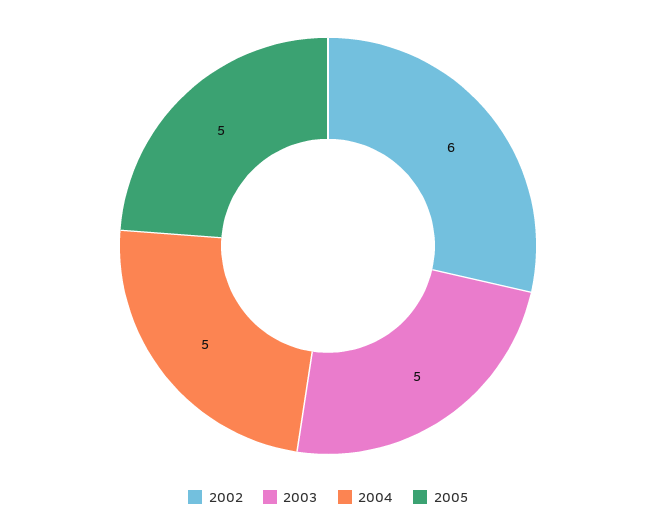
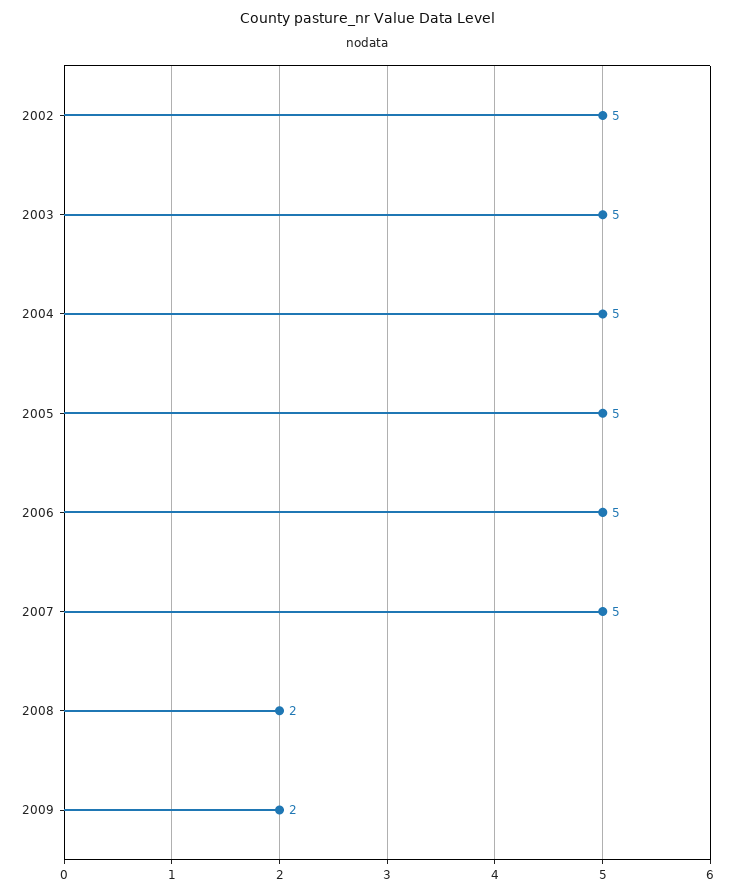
2002: 6 -> 5
2006: none -> 5
2007: none -> 5
2008: none -> 2
2009: none -> 2

